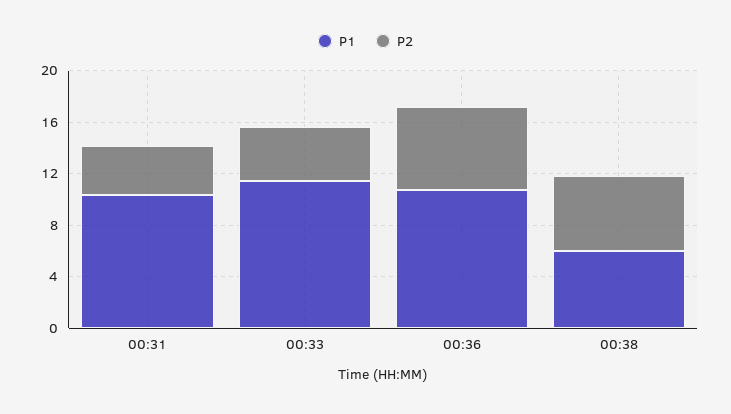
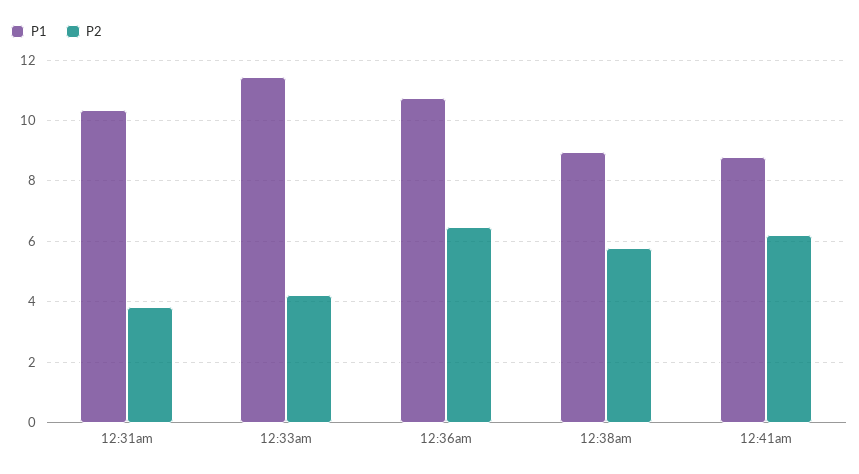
P1, 00:38: 6 -> 9
P1, 12:41am: none -> 8.8
P2, 12:41am: none -> 6.2

